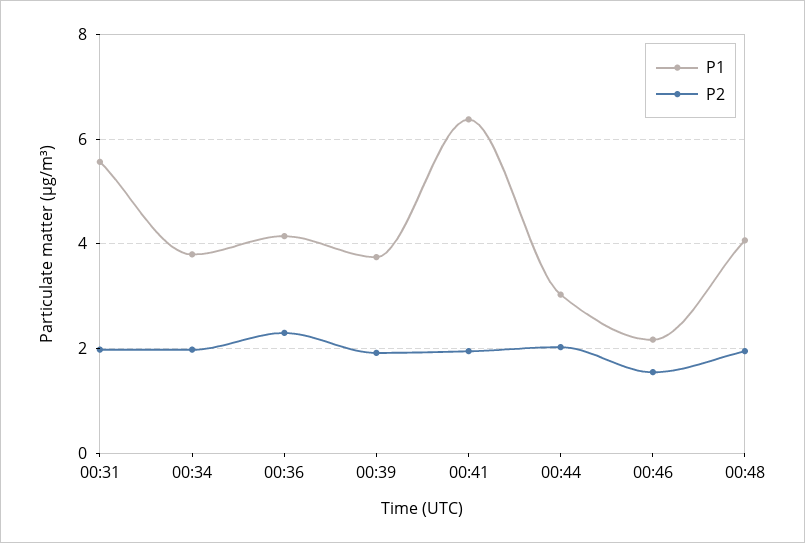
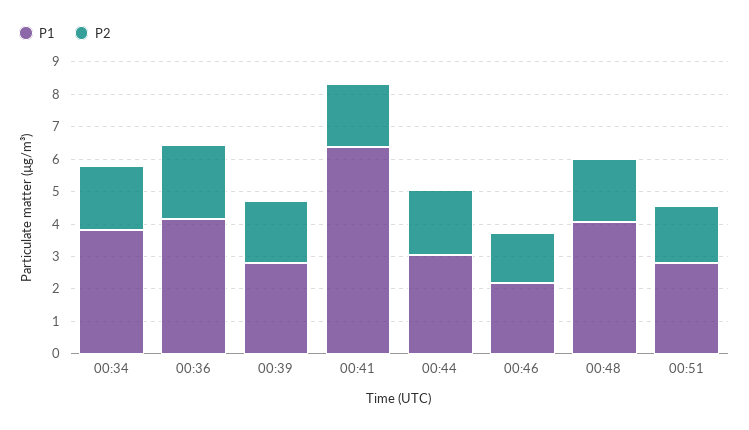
P1, 00:31: 5.6 -> none
P2, 00:31: 2 -> none
P1, 00:39: 3.8 -> 2.75
P1, 00:51: none -> 2.75
P2, 00:51: none -> 1.75

